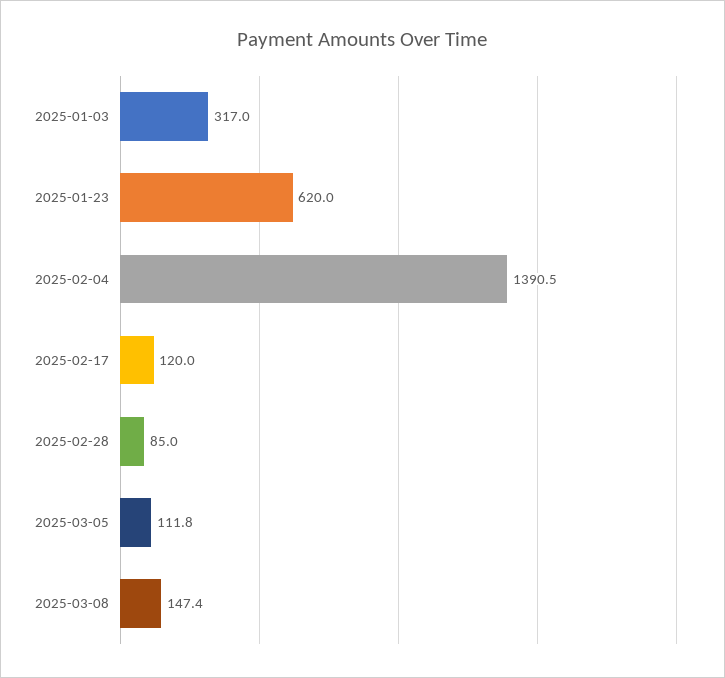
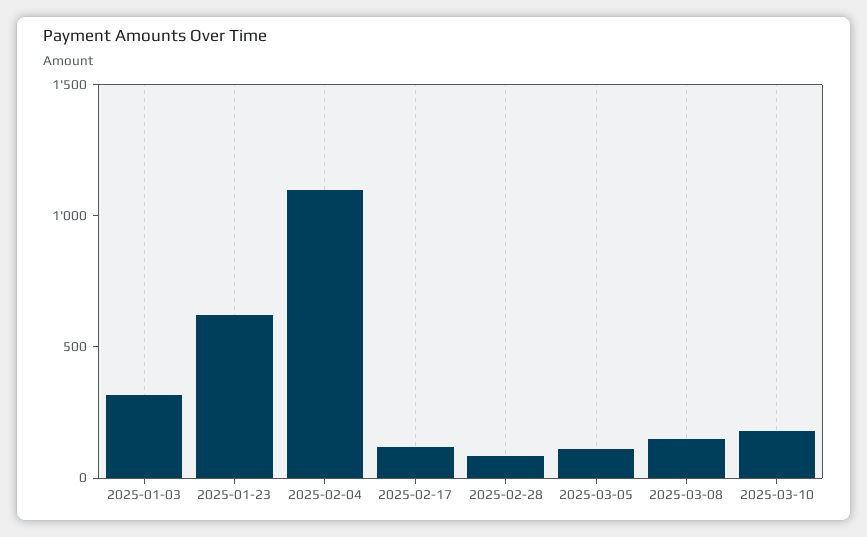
2025-02-04: 1390.5 -> 1100
2025-03-10: none -> 200

